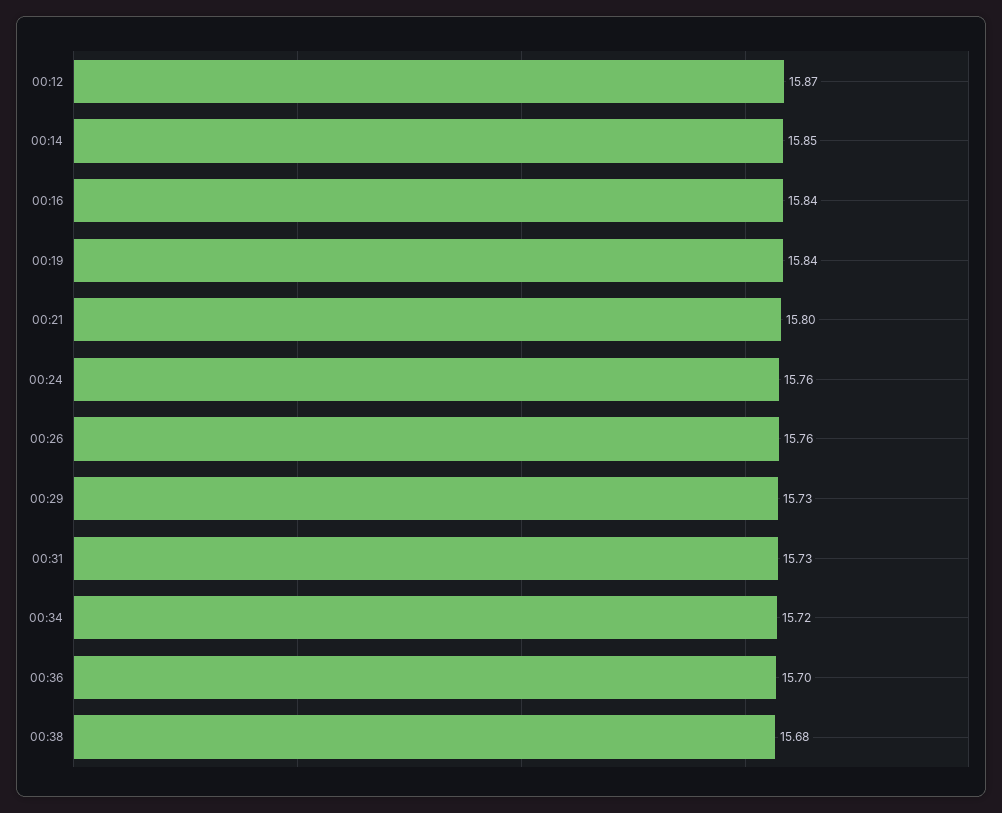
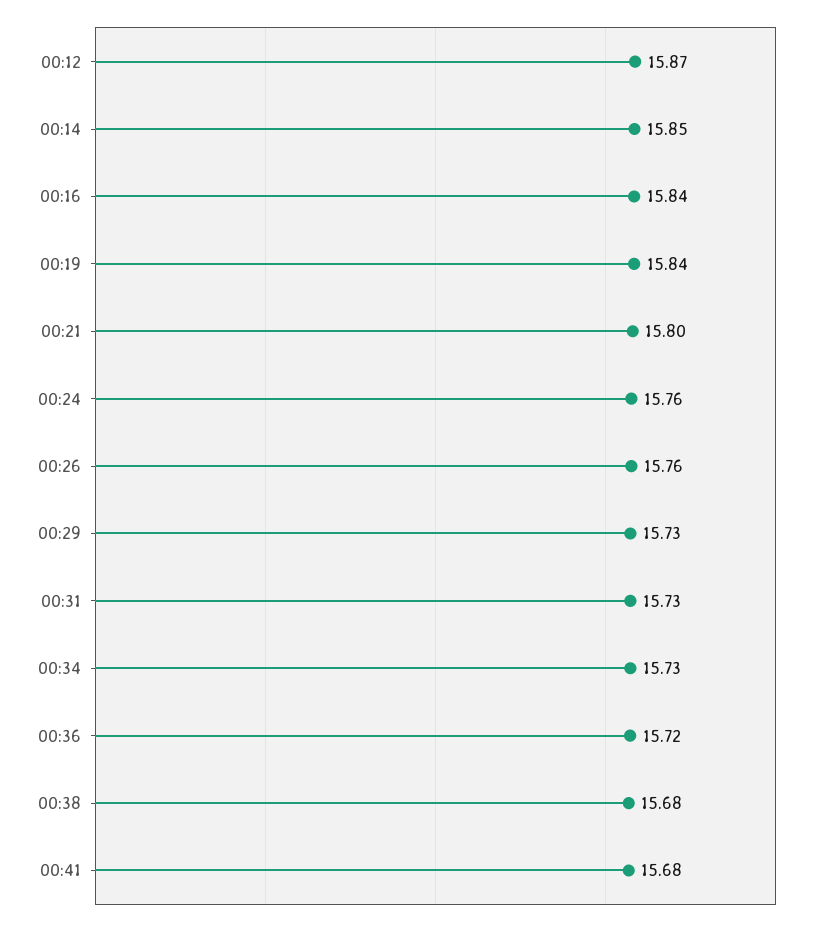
00:34: 15.72 -> 15.73
00:36: 15.7 -> 15.72
00:41: none -> 15.68

